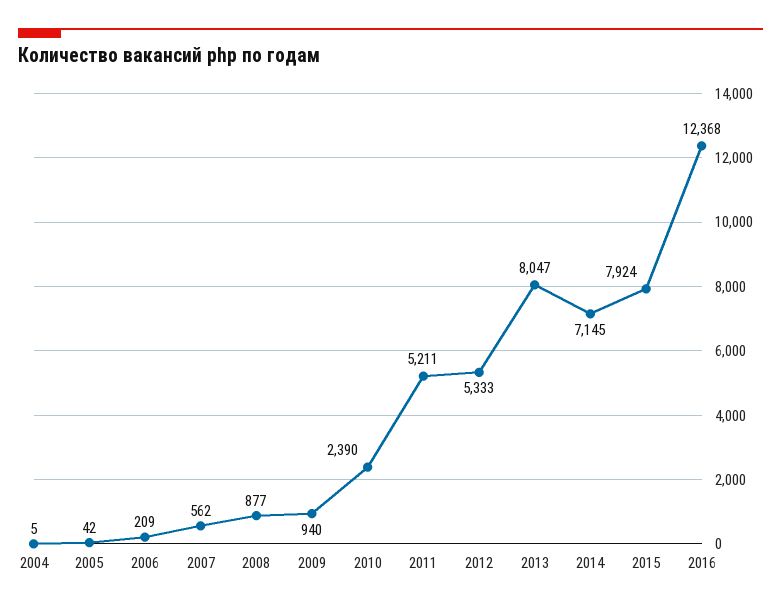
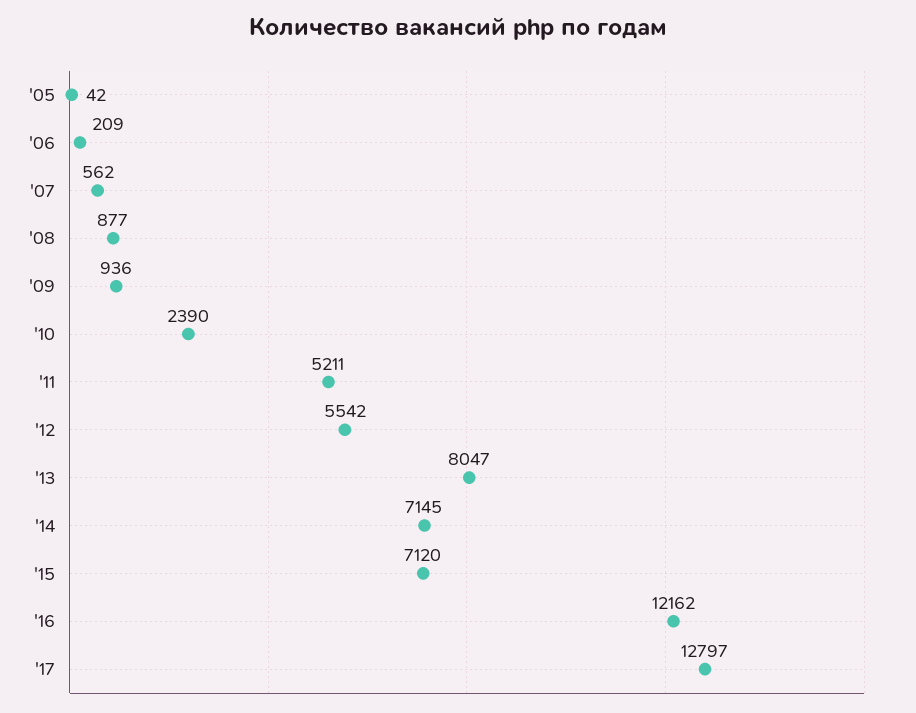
2004: 5 -> none
2009: 940 -> 936
2012: 5333 -> 5542
2015: 7924 -> 7120
2016: 12368 -> 12162
'17: none -> 12797

